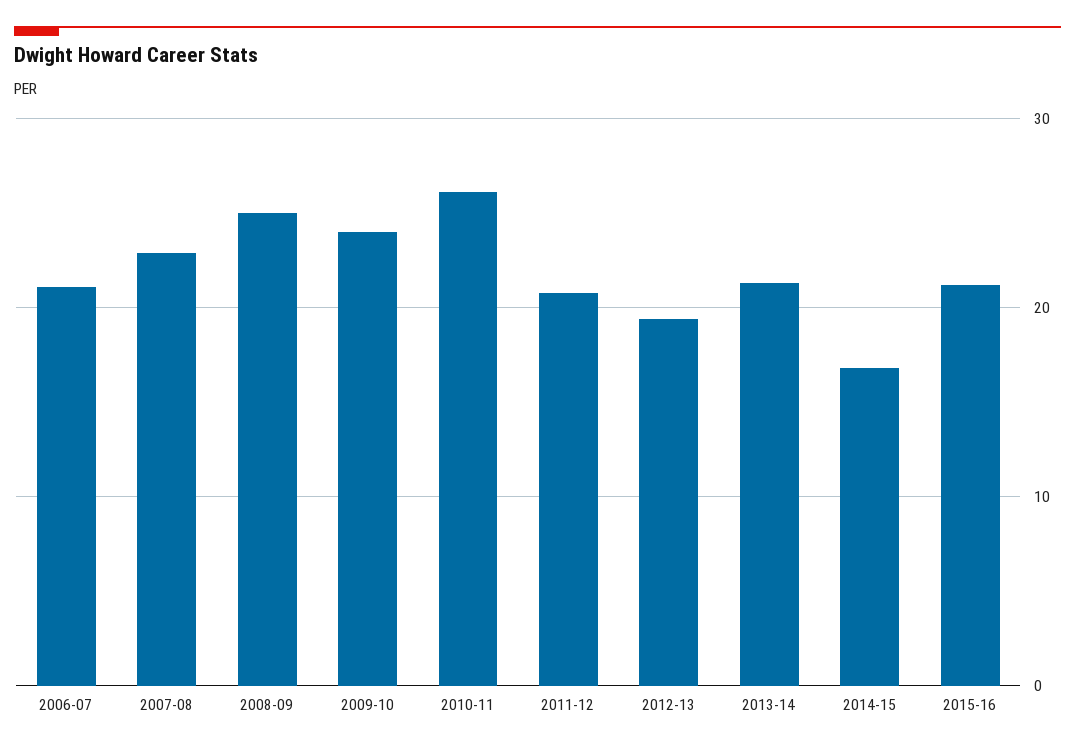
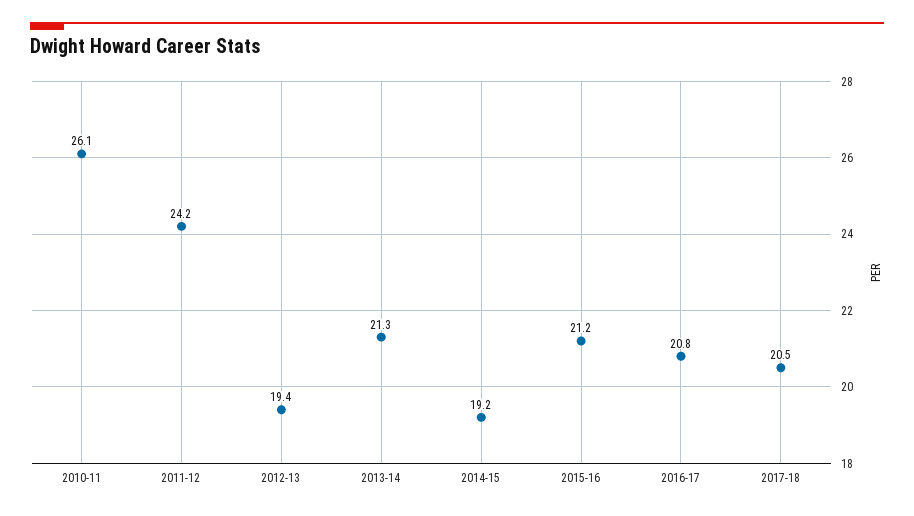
2006-07: 21 -> none
2007-08: 23 -> none
2008-09: 25 -> none
2009-10: 24 -> none
2011-12: 21 -> 24.2
2014-15: 17 -> 19.2
2016-17: none -> 20.8
2017-18: none -> 20.5

